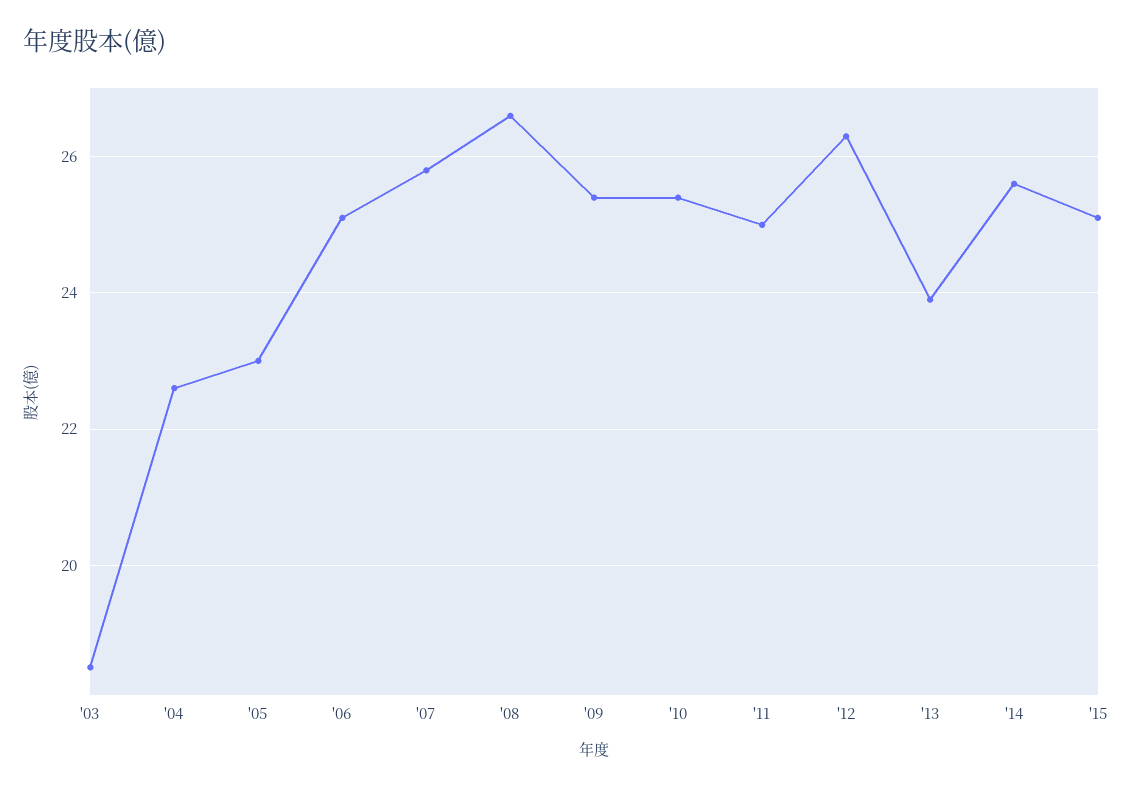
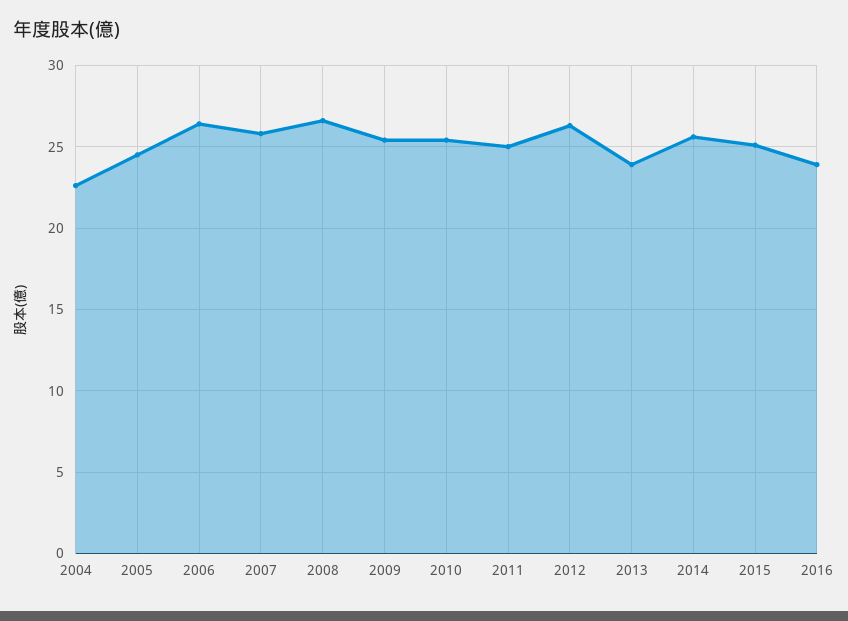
'03: 18.5 -> none
'05: 23 -> 24.5
'06: 25 -> 26.5
2016: none -> 24

